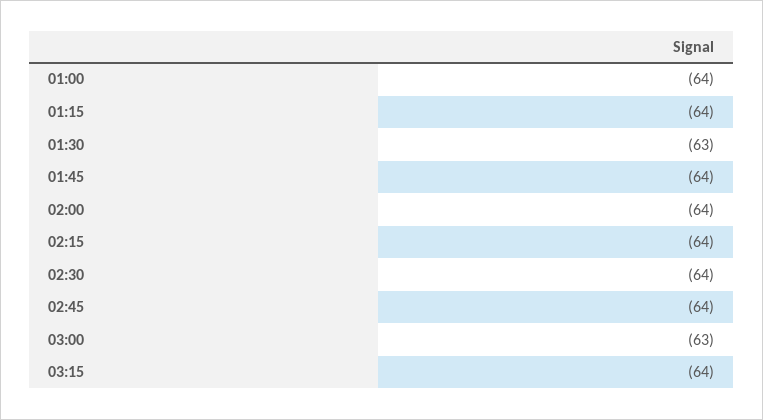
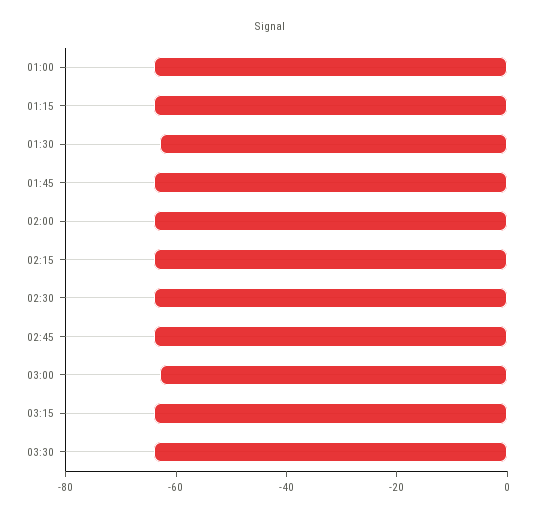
03:30: none -> -65

